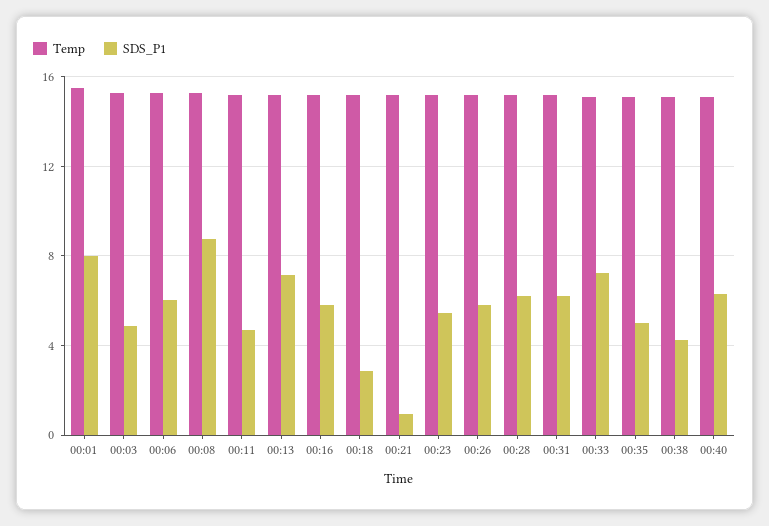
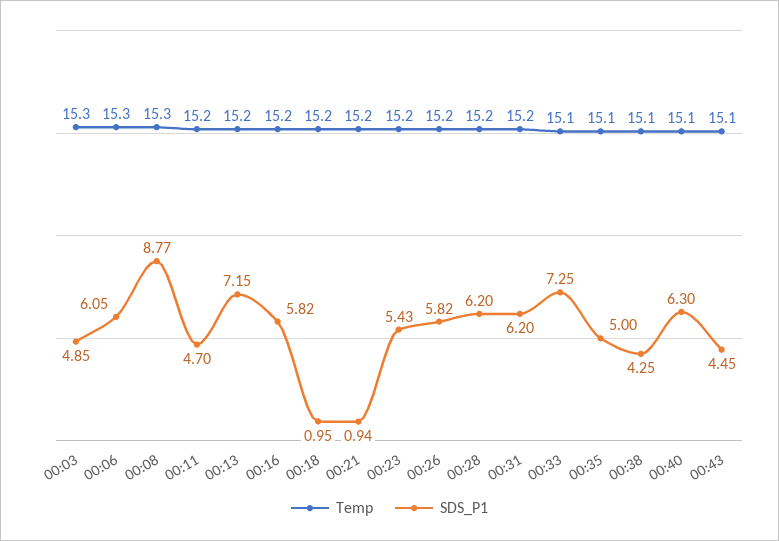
Temp, 00:01: 15.5 -> none
SDS_P1, 00:01: 8 -> none
SDS_P1, 00:18: 3 -> 0.95
Temp, 00:43: none -> 15.1
SDS_P1, 00:43: none -> 4.45

